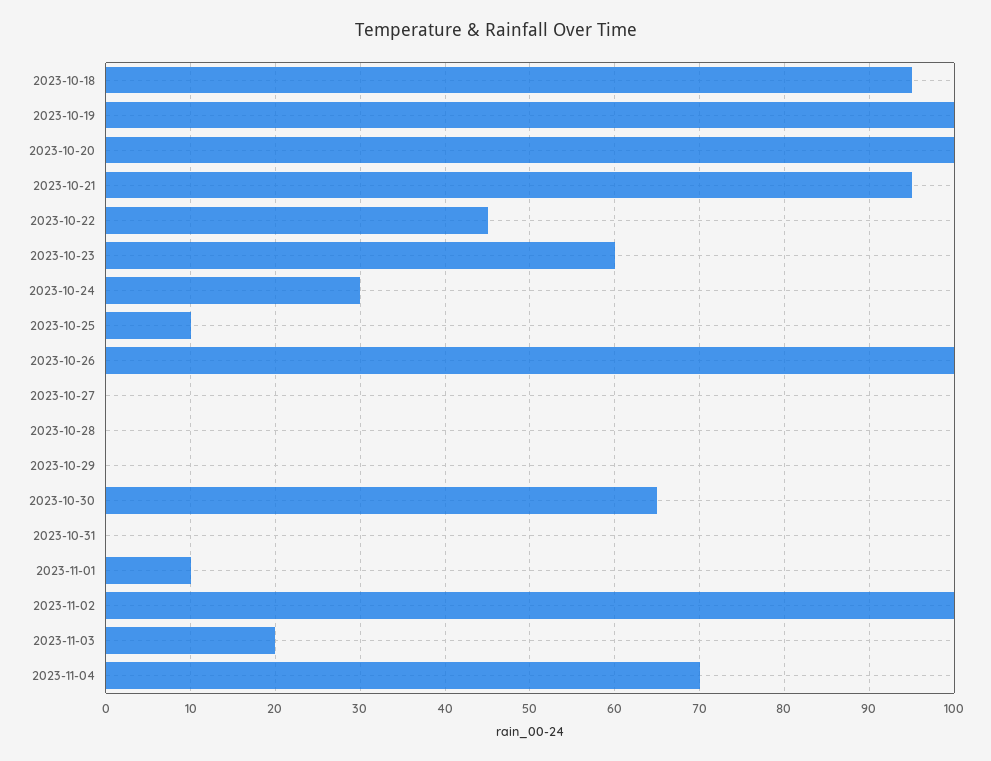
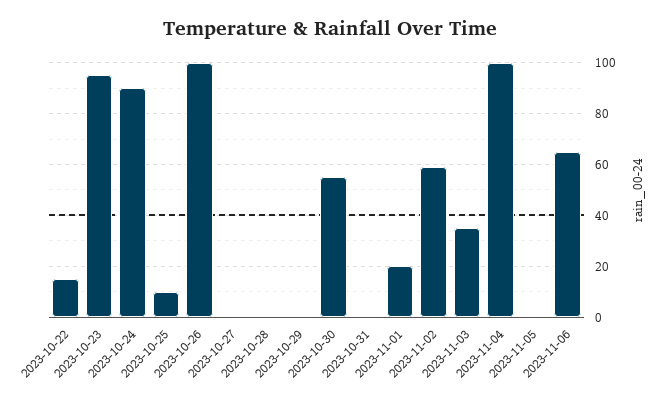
2023-10-18: 95 -> none
2023-10-19: 100 -> none
2023-10-20: 100 -> none
2023-10-21: 95 -> none
2023-10-22: 45 -> 15
2023-10-23: 60 -> 95
2023-10-24: 30 -> 90
2023-10-30: 65 -> 55
2023-11-01: 10 -> 20
2023-11-02: 100 -> 60
2023-11-03: 20 -> 35
2023-11-04: 70 -> 100
2023-11-05: none -> 0
2023-11-06: none -> 65

